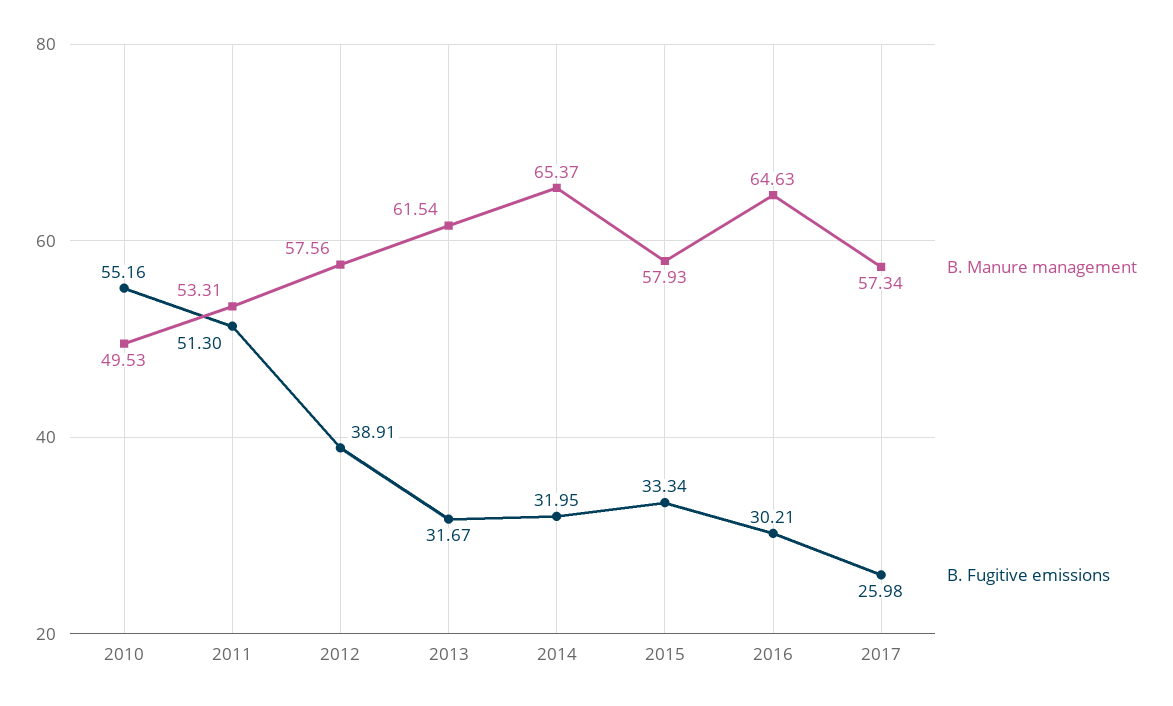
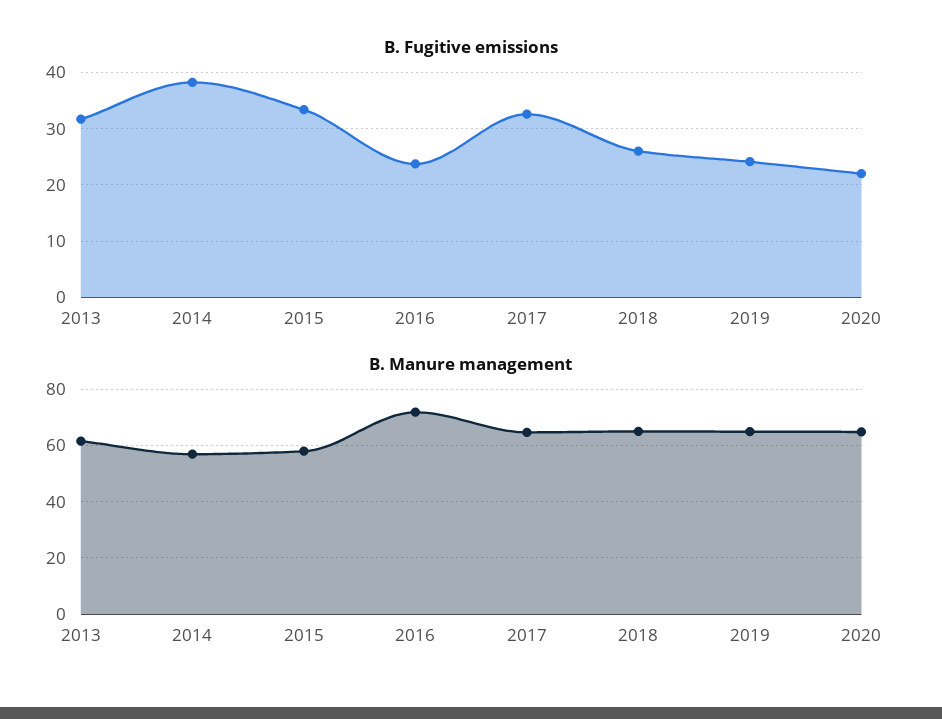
B. Manure management, 2010: 49.53 -> none
B. Fugitive emissions, 2010: 55.16 -> none
B. Manure management, 2011: 53.31 -> none
B. Fugitive emissions, 2011: 51.3 -> none
B. Manure management, 2012: 57.56 -> none
B. Fugitive emissions, 2012: 38.91 -> none
B. Manure management, 2014: 65.37 -> 57.5
B. Fugitive emissions, 2014: 31.95 -> 38
B. Manure management, 2016: 64.63 -> 72.5
B. Fugitive emissions, 2016: 30.21 -> 24
B. Manure management, 2017: 57.34 -> 65
B. Fugitive emissions, 2017: 25.98 -> 32
B. Fugitive emissions, 2018: none -> 26
B. Fugitive emissions, 2019: none -> 24
B. Fugitive emissions, 2020: none -> 22
B. Manure management, 2018: none -> 65
B. Manure management, 2019: none -> 65
B. Manure management, 2020: none -> 65

